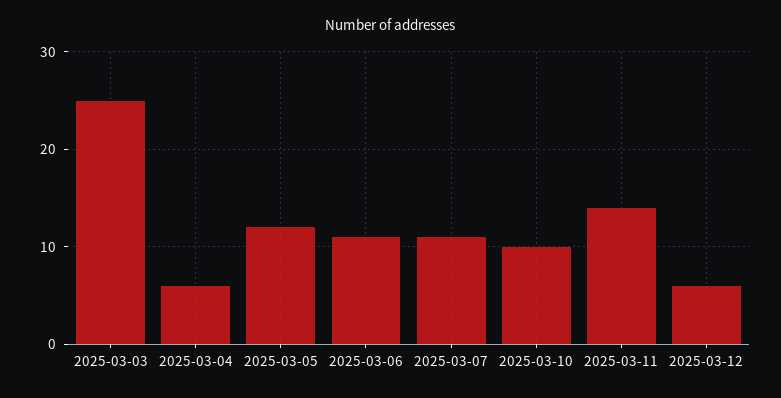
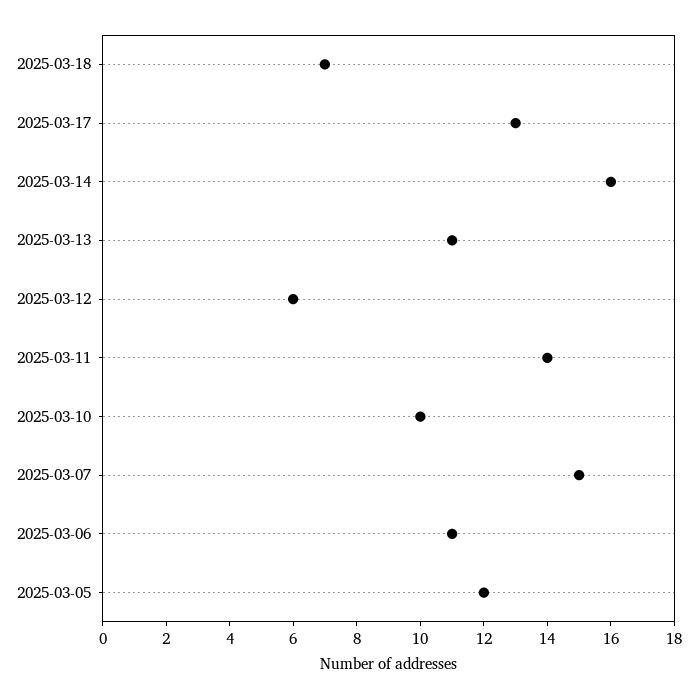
2025-03-03: 25 -> none
2025-03-04: 6 -> none
2025-03-07: 11 -> 15
2025-03-18: none -> 7
2025-03-17: none -> 13
2025-03-14: none -> 16
2025-03-13: none -> 11

